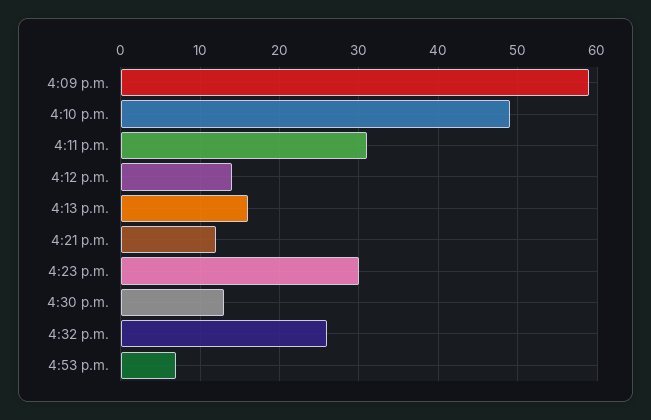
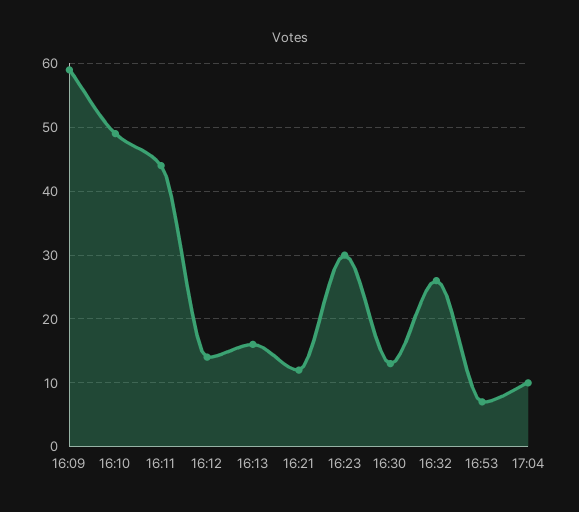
4:11 p.m.: 31 -> 44
17:04: none -> 10

